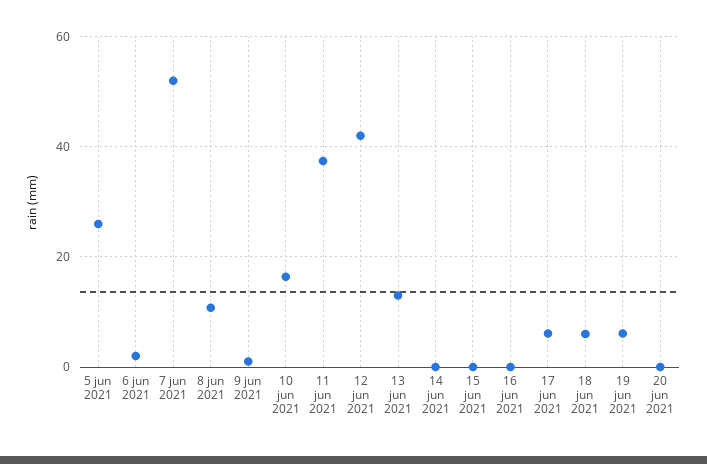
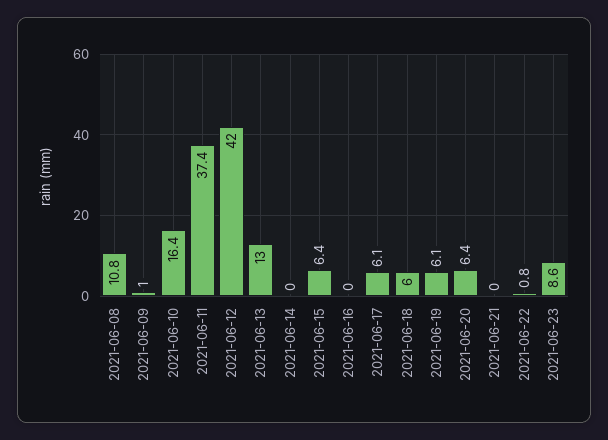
5 jun 2021: 26 -> none
6 jun 2021: 2 -> none
7 jun 2021: 52 -> none
15 jun 2021: 0 -> 6.4
20 jun 2021: 0 -> 6.4
2021-06-21: none -> 0
2021-06-22: none -> 0.8
2021-06-23: none -> 8.6

